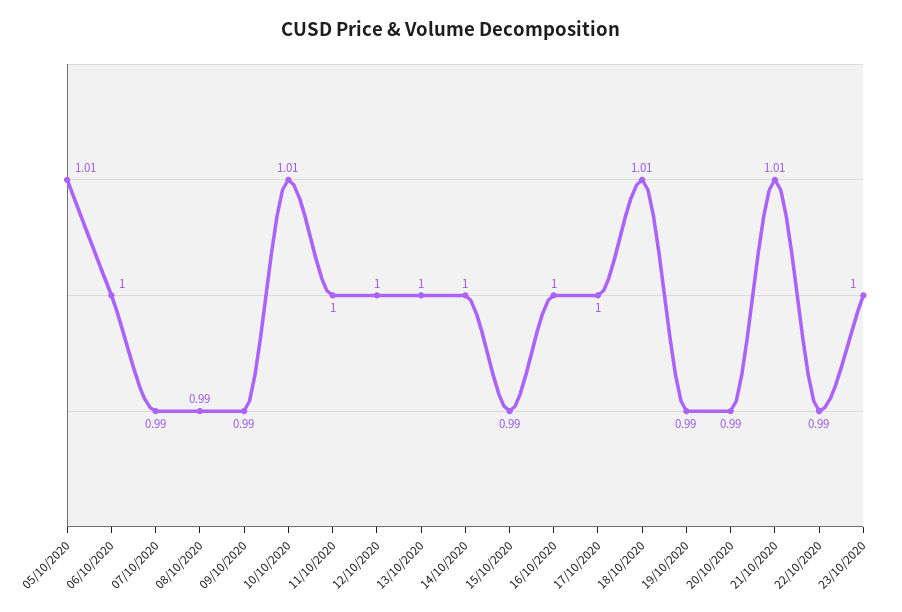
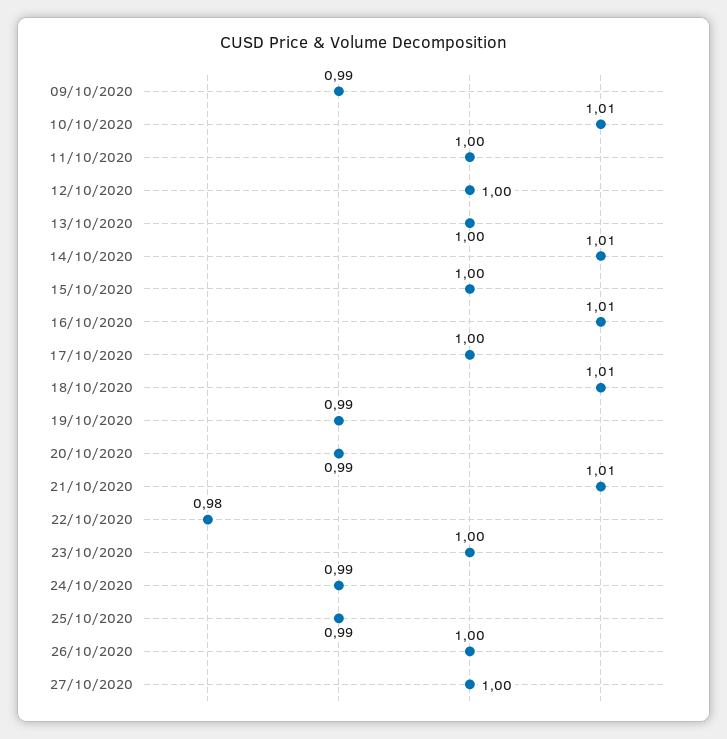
05/10/2020: 1.01 -> none
06/10/2020: 1 -> none
07/10/2020: 0.99 -> none
08/10/2020: 0.99 -> none
14/10/2020: 1 -> 1.01
15/10/2020: 0.99 -> 1
16/10/2020: 1 -> 1.01
22/10/2020: 0.99 -> 0.98
24/10/2020: none -> 0.99
25/10/2020: none -> 0.99
26/10/2020: none -> 1
27/10/2020: none -> 1

